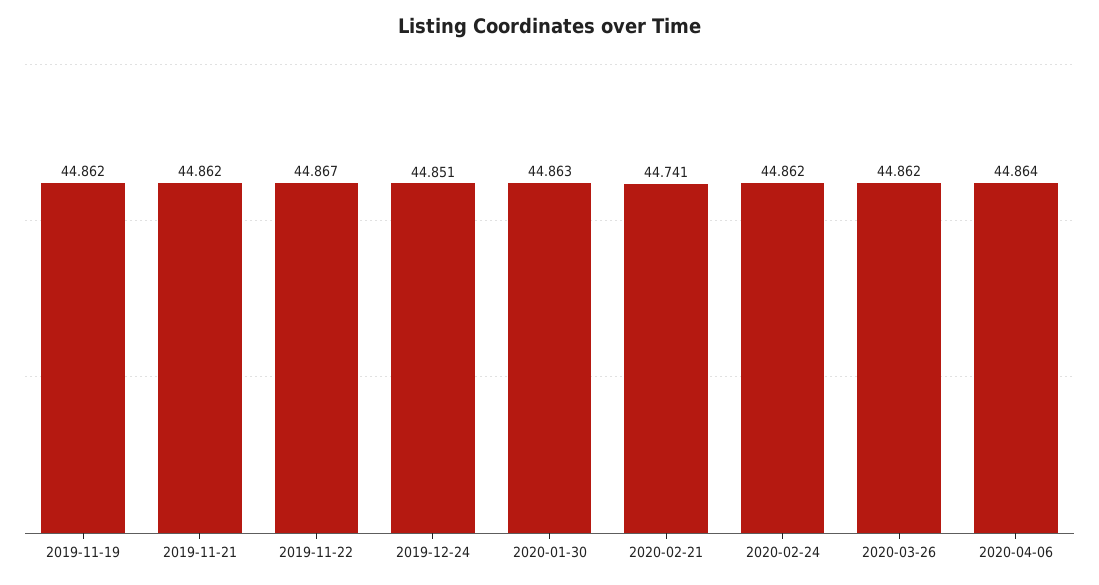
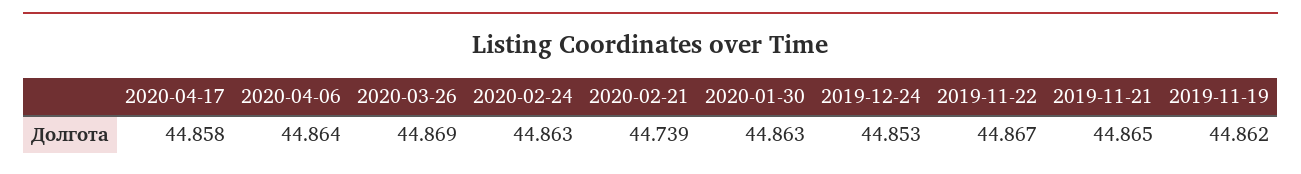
2019-11-21: 44.862 -> 44.865
2019-12-24: 44.851 -> 44.853
2020-02-21: 44.741 -> 44.739
2020-02-24: 44.862 -> 44.863
2020-03-26: 44.862 -> 44.869
2020-04-17: none -> 44.858

